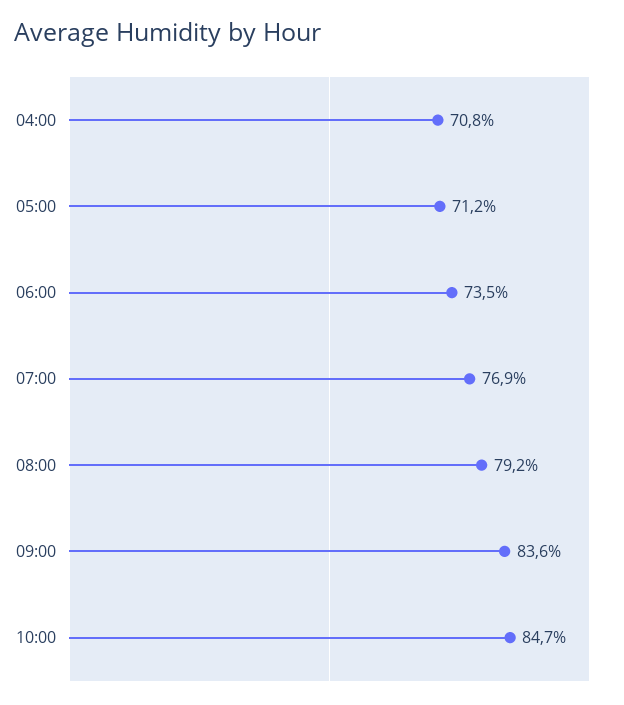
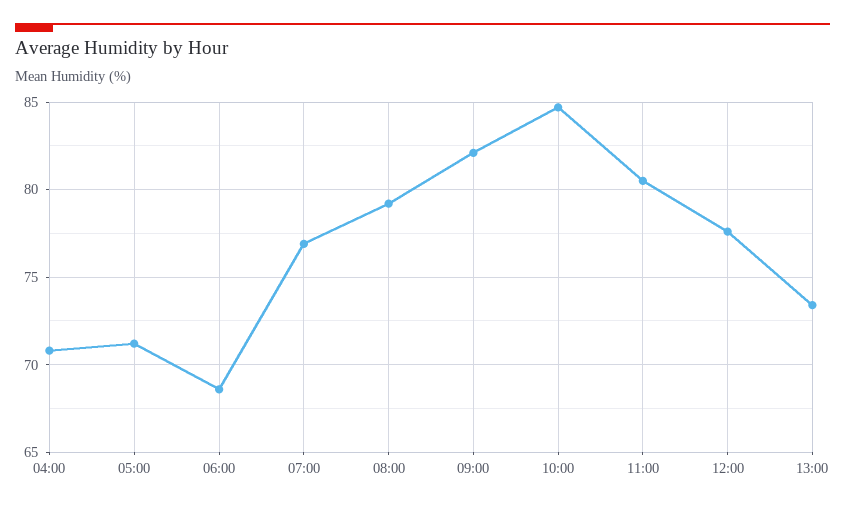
06:00: 73.5 -> 68.5
09:00: 83.6 -> 82
11:00: none -> 80.5
12:00: none -> 77.5
13:00: none -> 73.5

